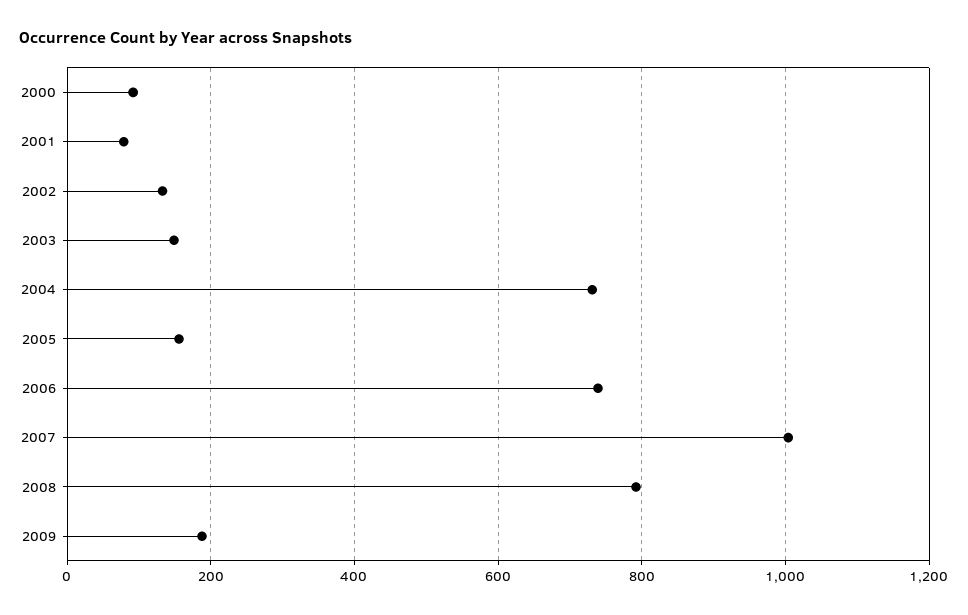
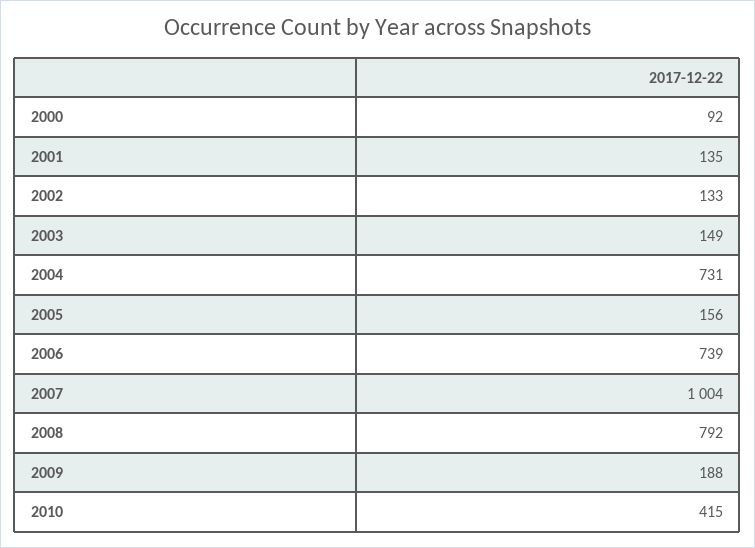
2001: 80 -> 135
2010: none -> 415

